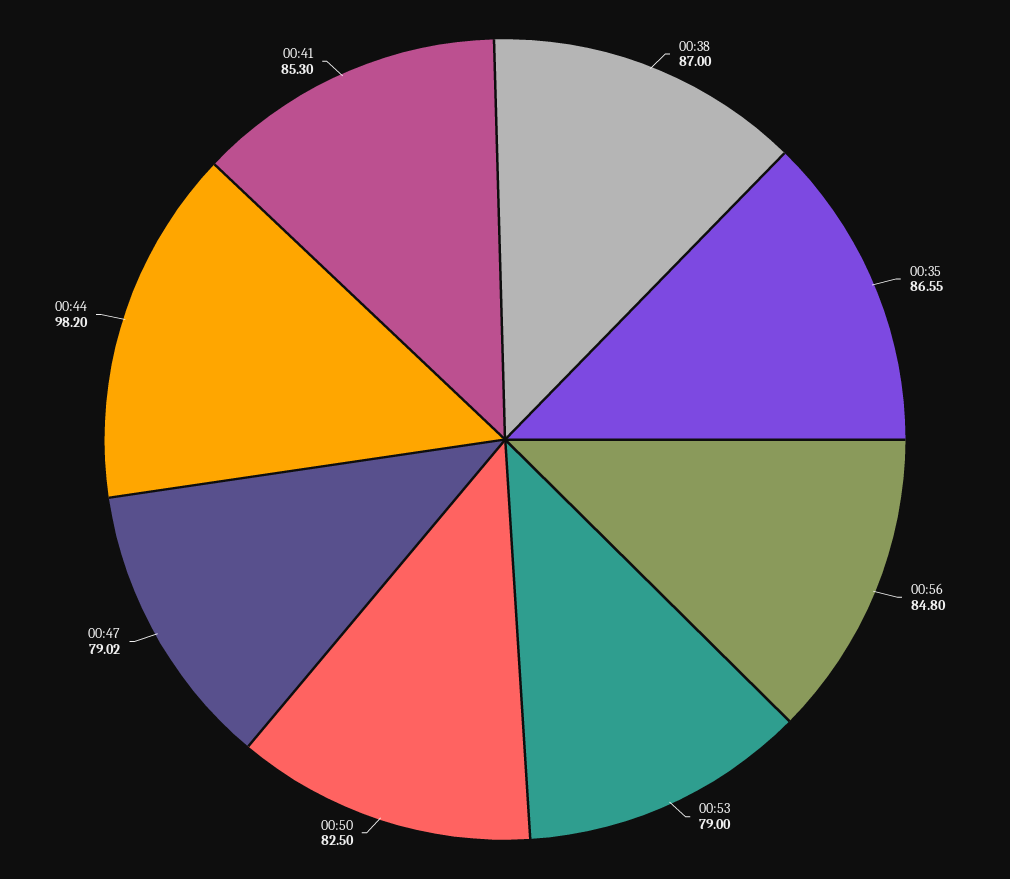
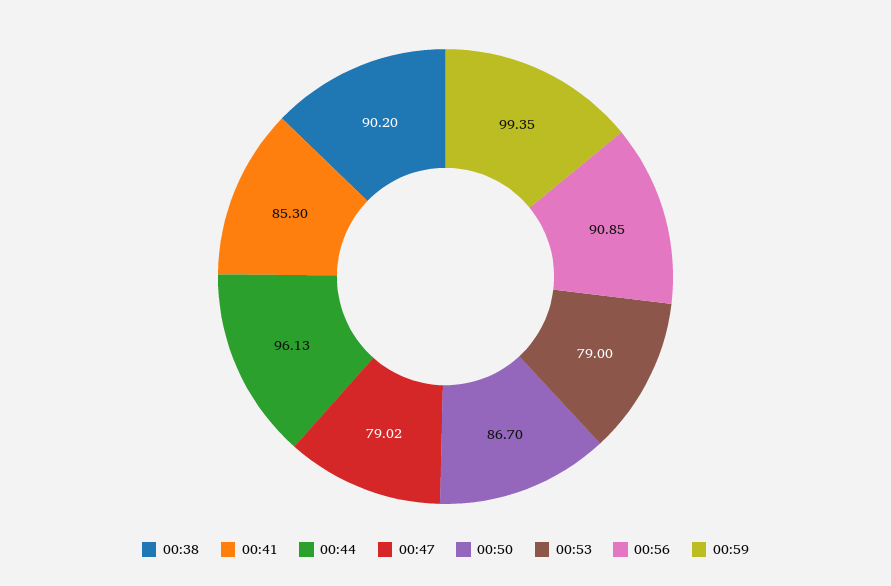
00:38: 87 -> 90.2
00:35: 86.55 -> none
00:56: 84.8 -> 90.85
00:50: 82.5 -> 86.7
00:44: 98.2 -> 96.13
00:59: none -> 99.35

